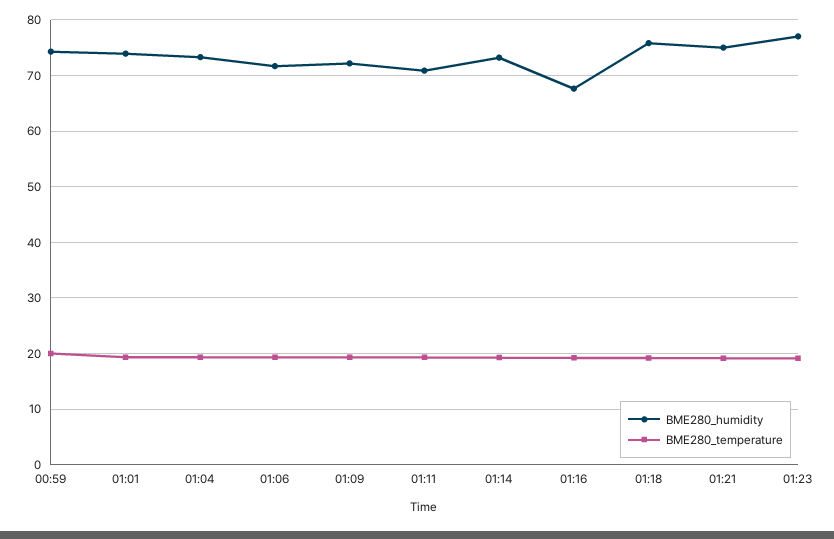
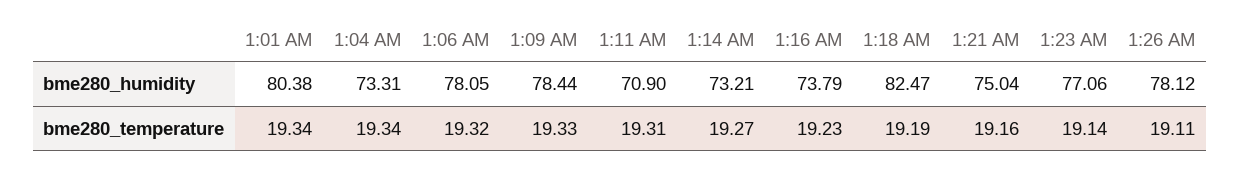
BME280_humidity, 00:59: 74 -> none
BME280_temperature, 00:59: 20 -> none
BME280_humidity, 01:01: 74 -> 80.38
BME280_humidity, 01:06: 72 -> 78.05
BME280_humidity, 01:09: 72 -> 78.44
BME280_humidity, 01:16: 68 -> 73.79
BME280_humidity, 01:18: 76 -> 82.47
BME280_humidity, 1:26 AM: none -> 78.12
BME280_temperature, 1:26 AM: none -> 19.11

